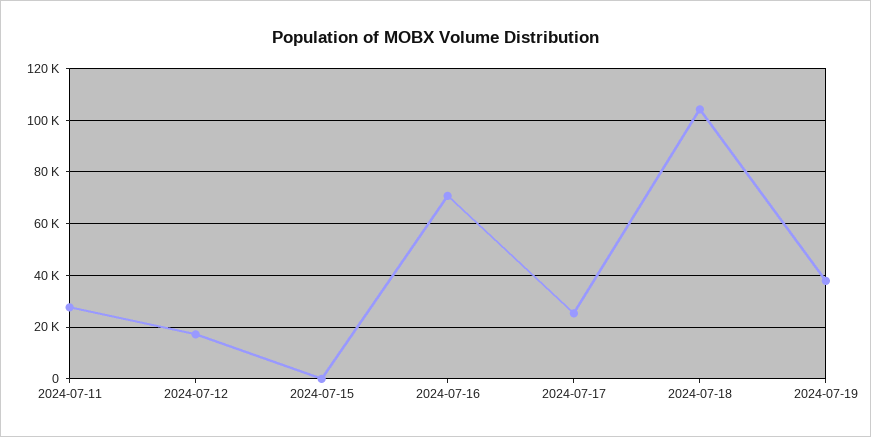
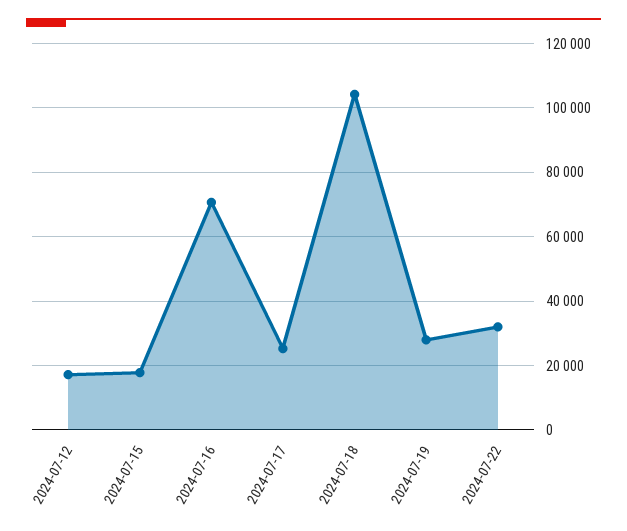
2024-07-11: 27500 -> none
2024-07-15: 0 -> 18000
2024-07-19: 37500 -> 28000
2024-07-22: none -> 32000

